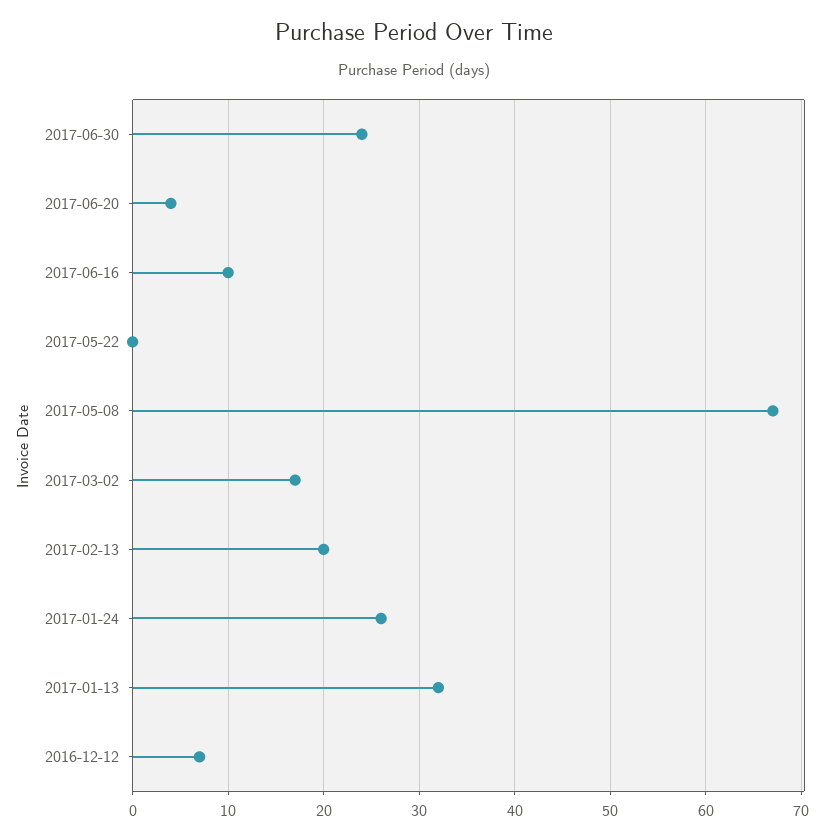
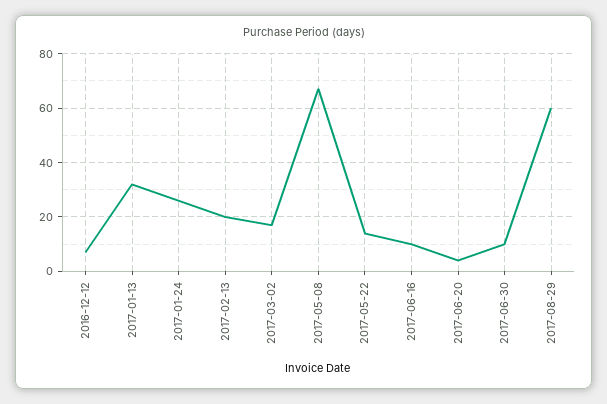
2017-06-30: 24 -> 10
2017-05-22: 0 -> 15
2017-08-29: none -> 60

